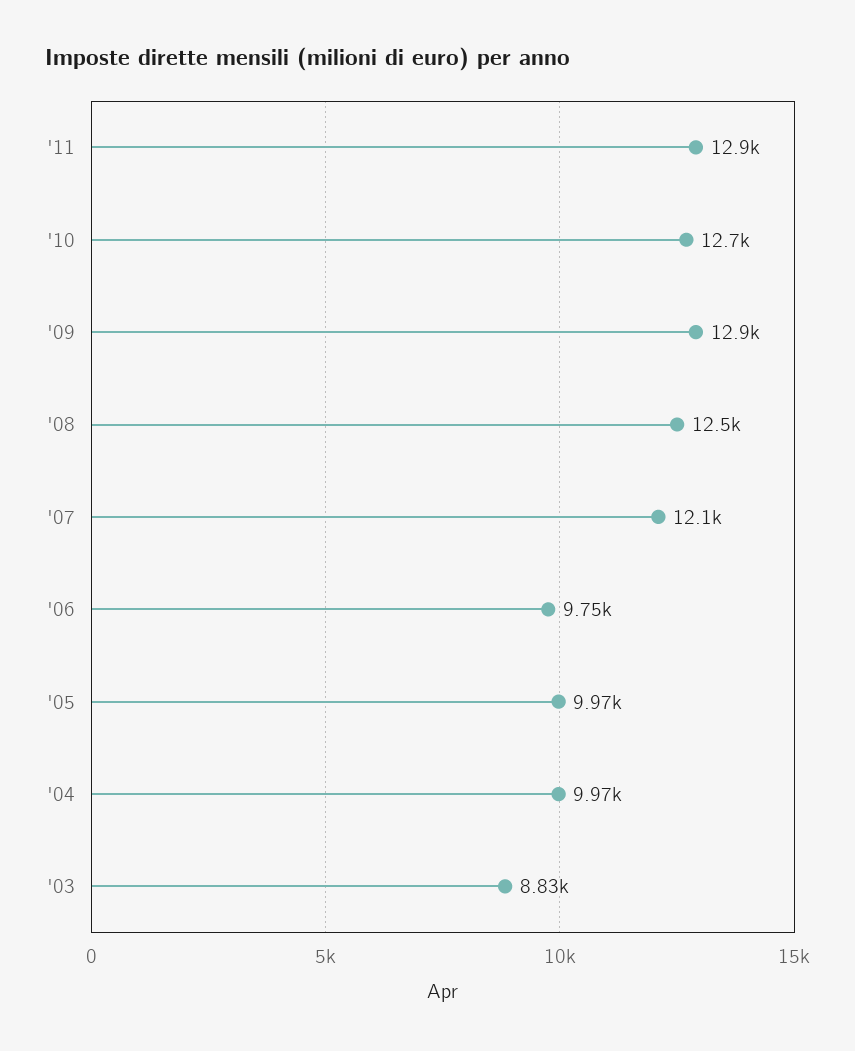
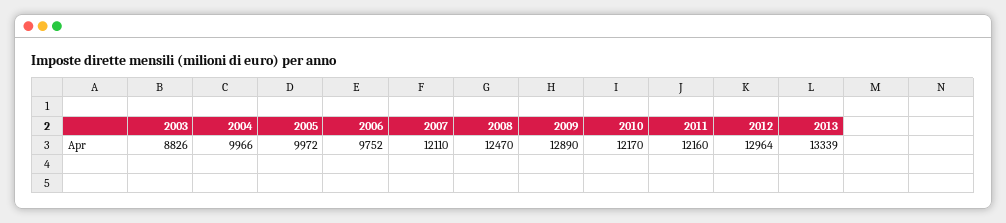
'11: 12900 -> 12160
'10: 12700 -> 12170
2012: none -> 12964
2013: none -> 13339

